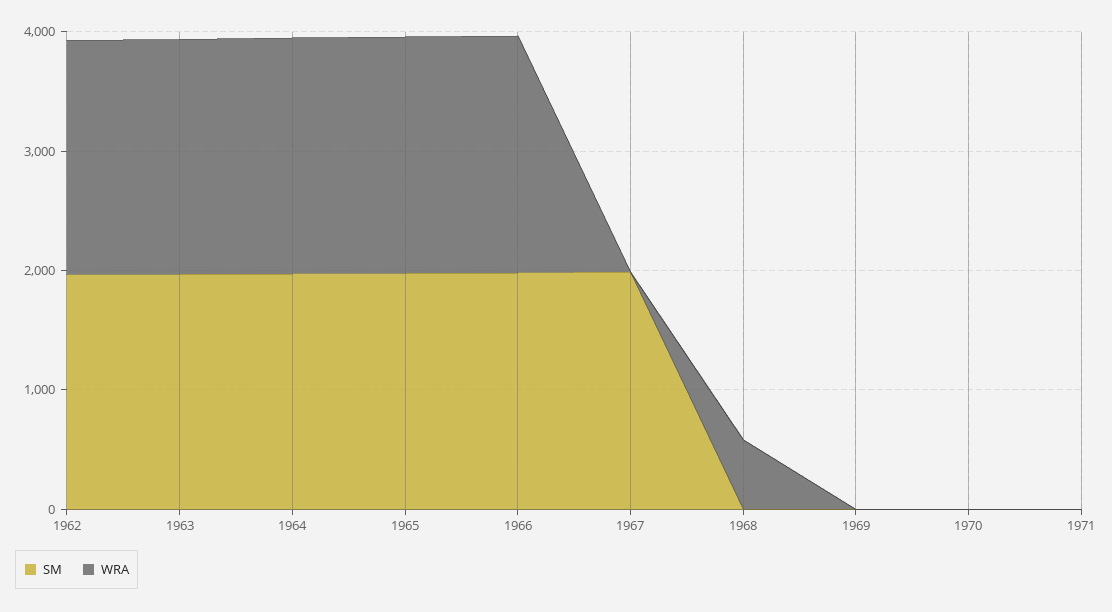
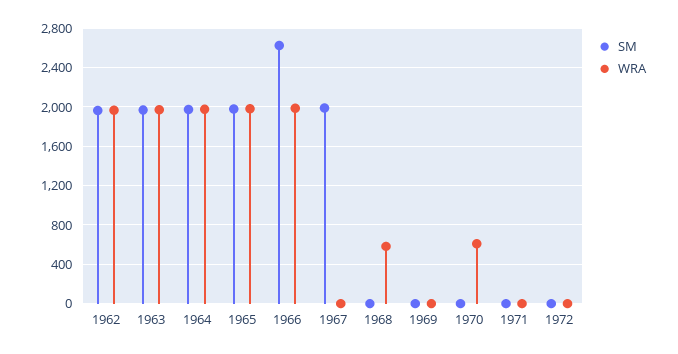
SM, 1966: 2000 -> 2600
WRA, 1970: 0 -> 600
SM, 1972: none -> 0
WRA, 1972: none -> 0

